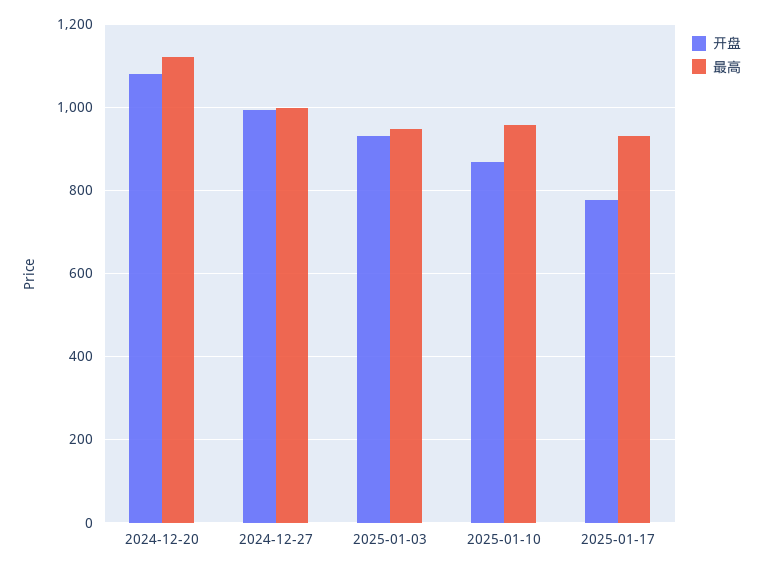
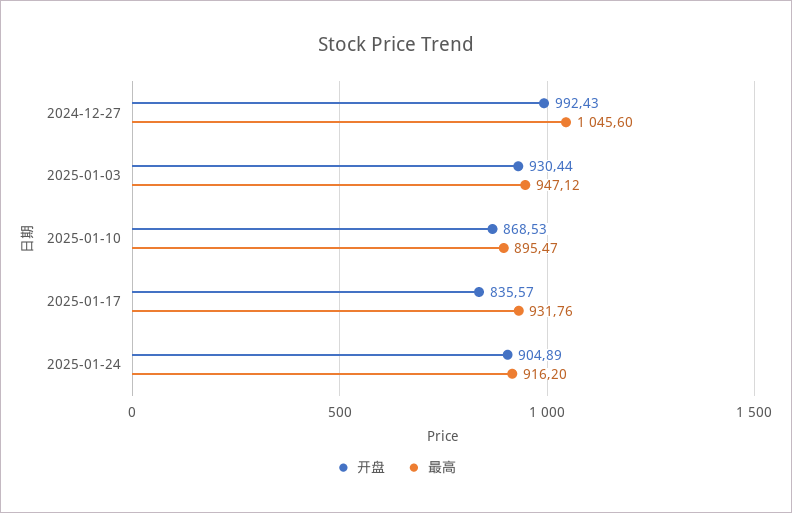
开盘, 2024-12-20: 1080 -> none
最高, 2024-12-20: 1120 -> none
最高, 2024-12-27: 1000 -> 1045.6
最高, 2025-01-10: 960 -> 895.47
开盘, 2025-01-17: 780 -> 835.57
开盘, 2025-01-24: none -> 904.89
最高, 2025-01-24: none -> 916.2

